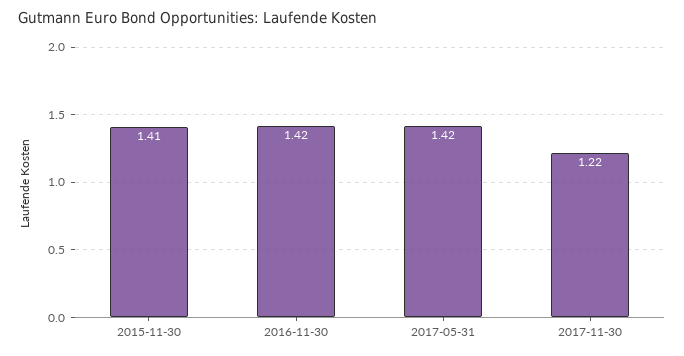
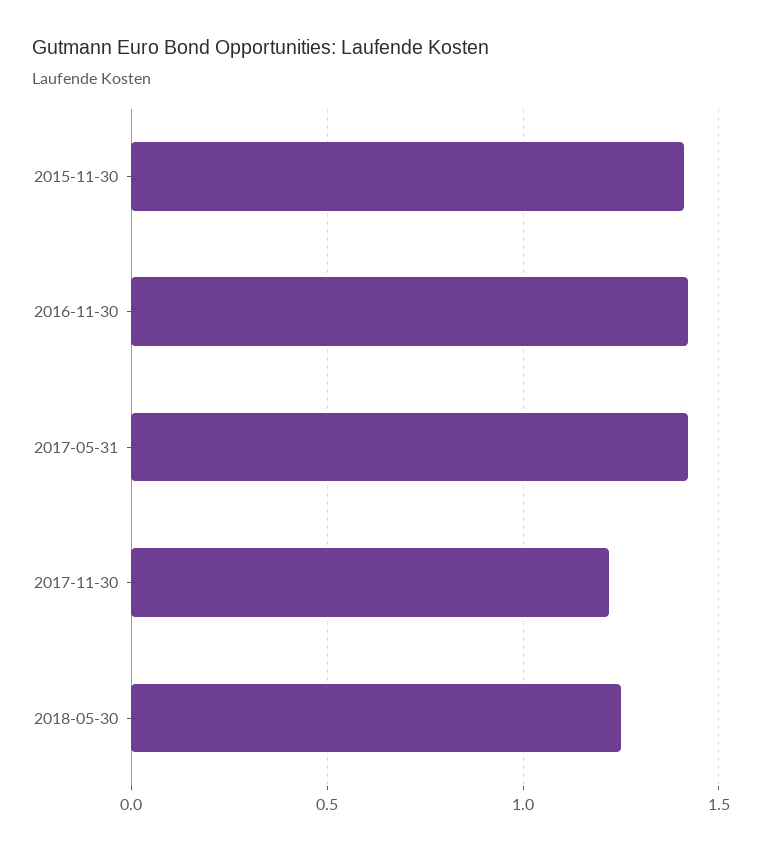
2018-05-30: none -> 1.25

